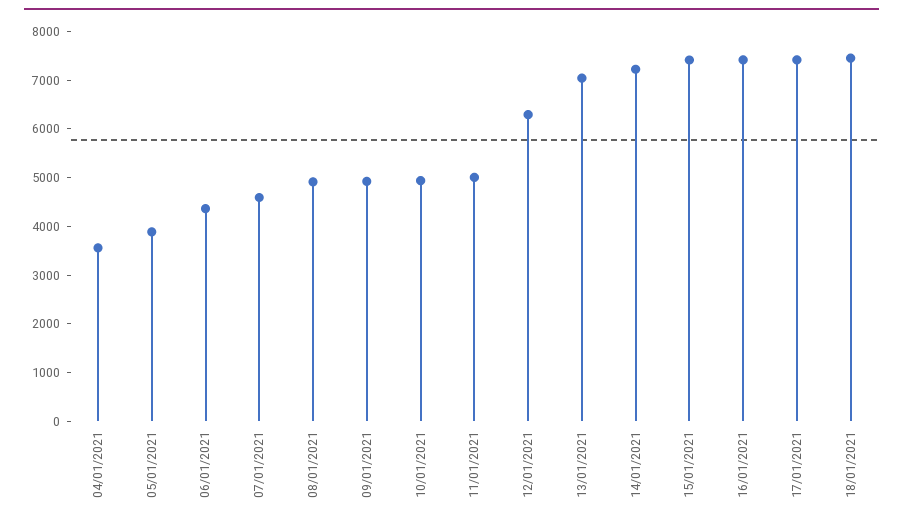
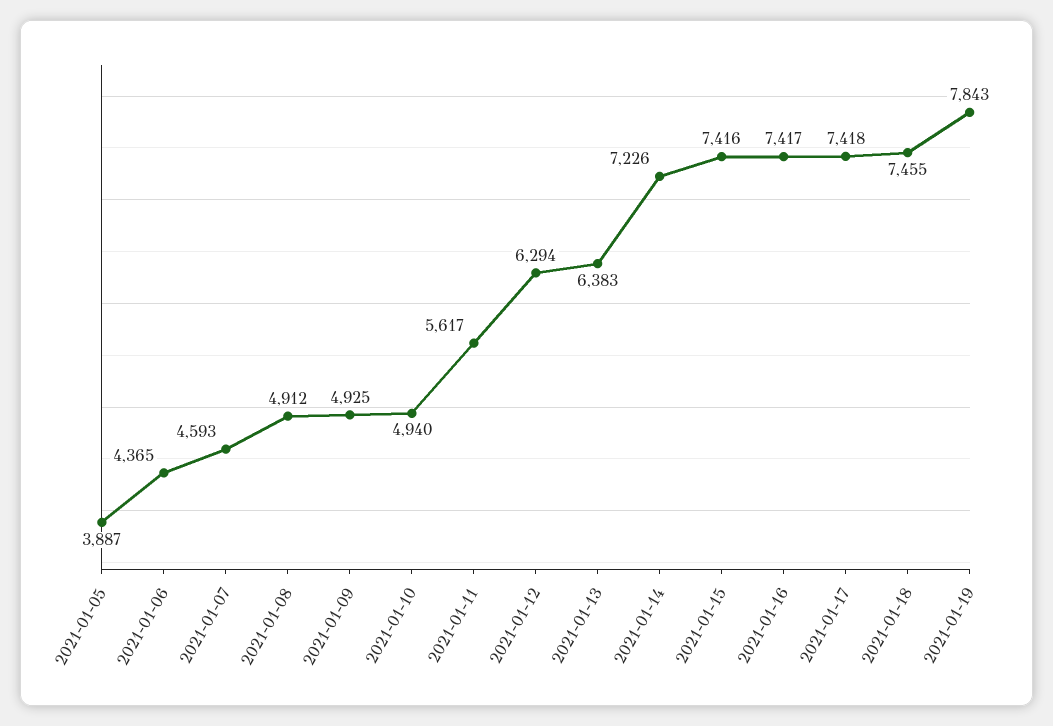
04/01/2021: 3600 -> none
11/01/2021: 5000 -> 5617
13/01/2021: 7000 -> 6383
2021-01-19: none -> 7843

